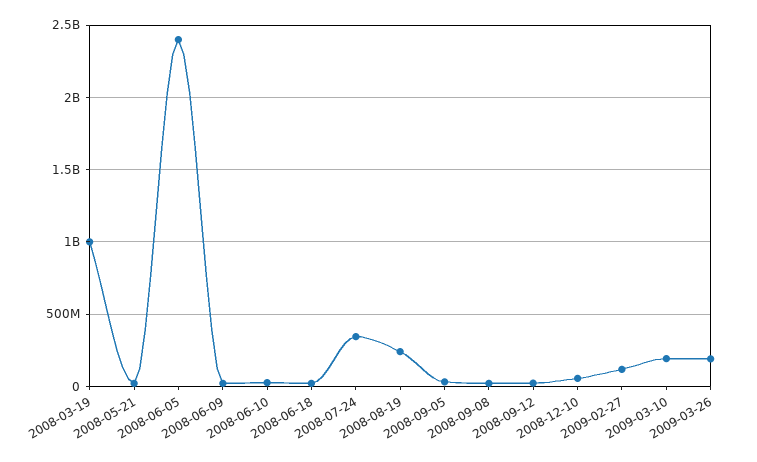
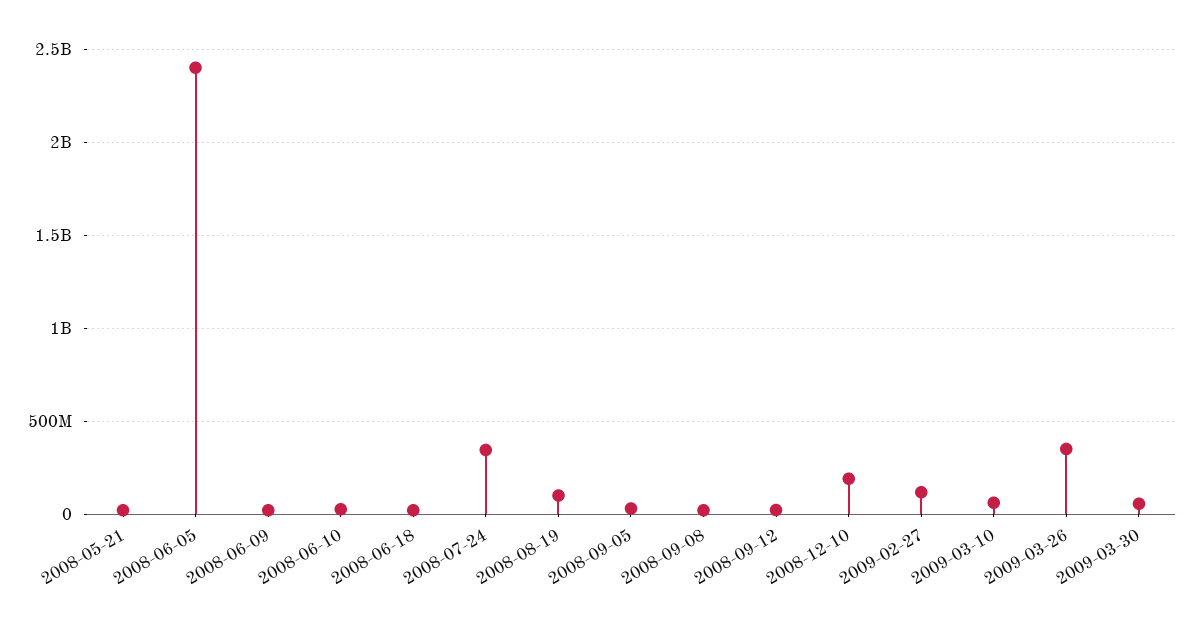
2008-03-19: 1000000000 -> none
2008-08-19: 250000000 -> 100000000
2008-12-10: 50000000 -> 200000000
2009-03-10: 200000000 -> 50000000
2009-03-26: 200000000 -> 350000000
2009-03-30: none -> 50000000

